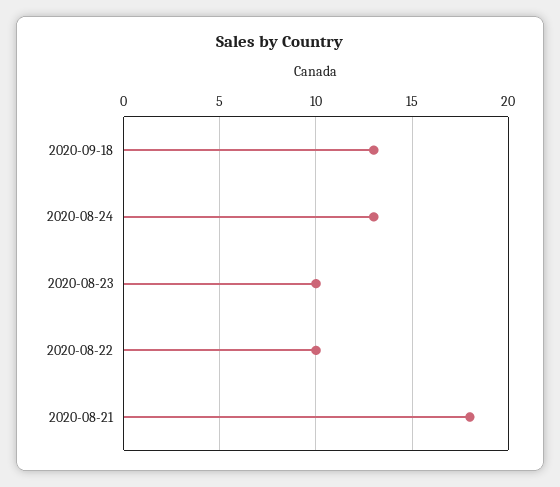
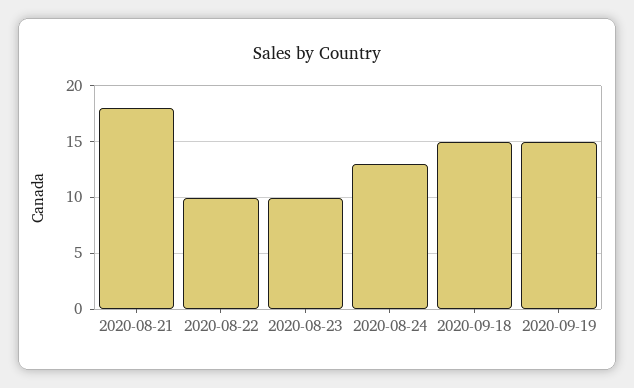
2020-09-18: 13 -> 15
2020-09-19: none -> 15

